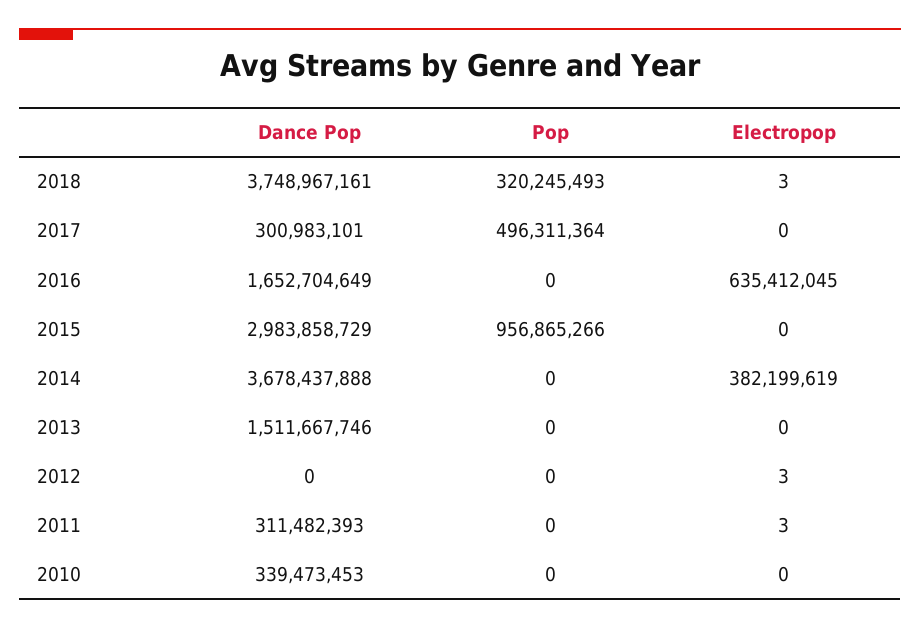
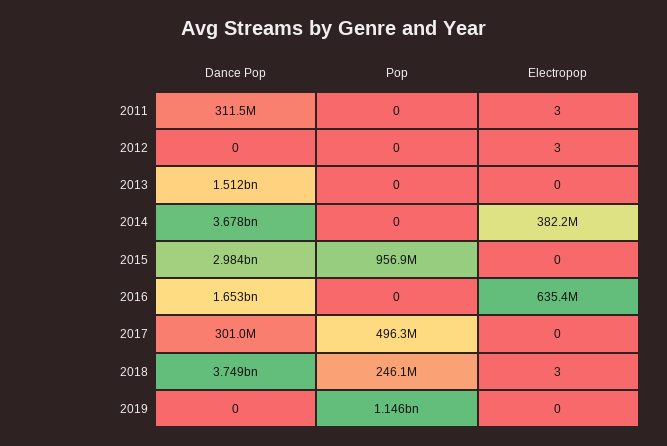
Pop, 2018: 320245493 -> 246100000
Dance Pop, 2010: 339473453 -> none
Pop, 2010: 0 -> none
Electropop, 2010: 0 -> none
Dance Pop, 2019: none -> 0
Pop, 2019: none -> 1146000000
Electropop, 2019: none -> 0

